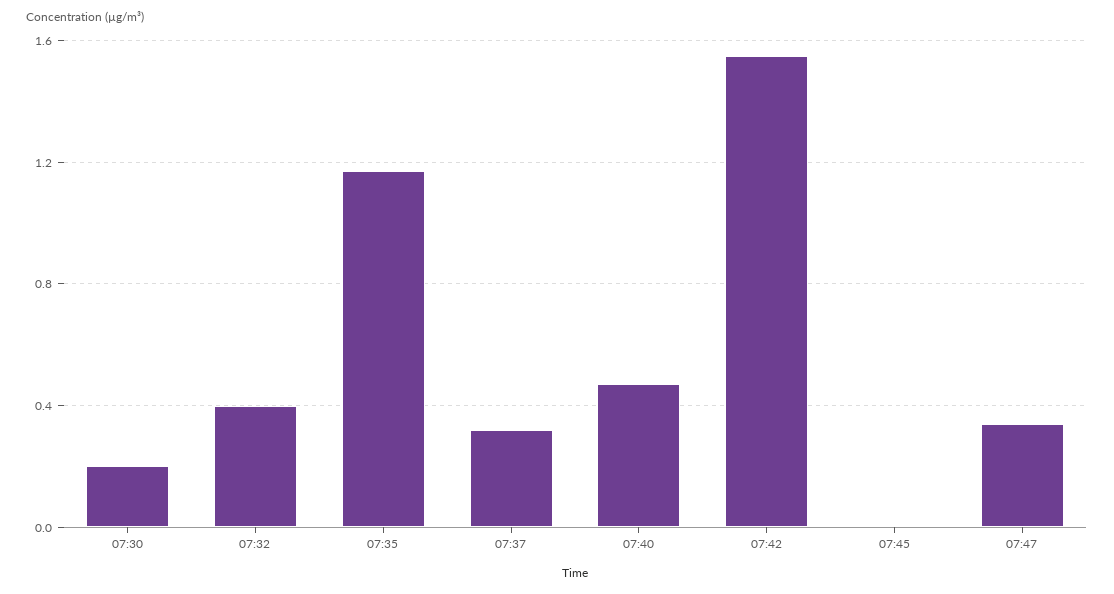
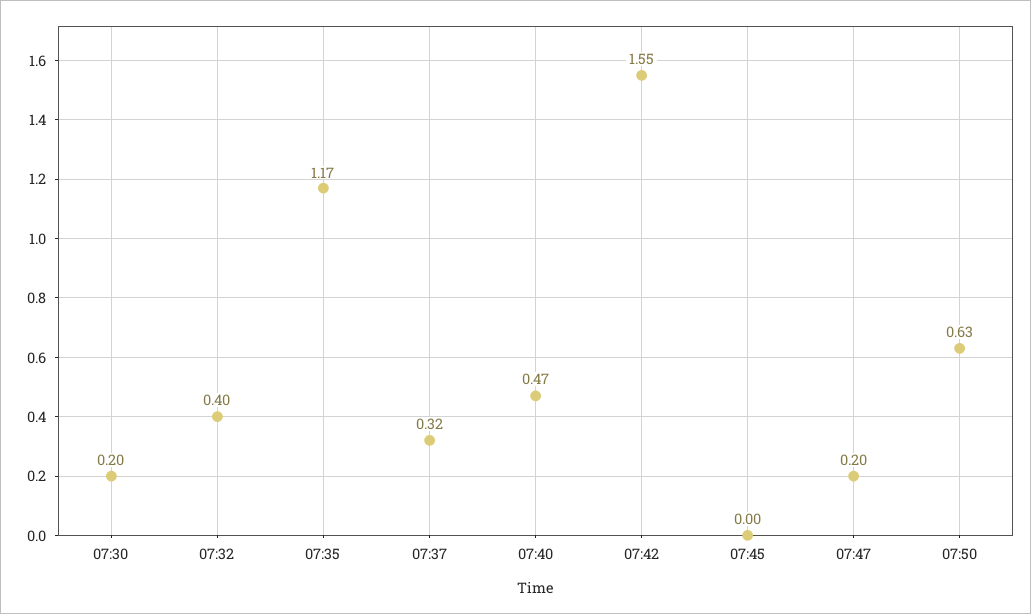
07:47: 0.35 -> 0.2
07:50: none -> 0.63

